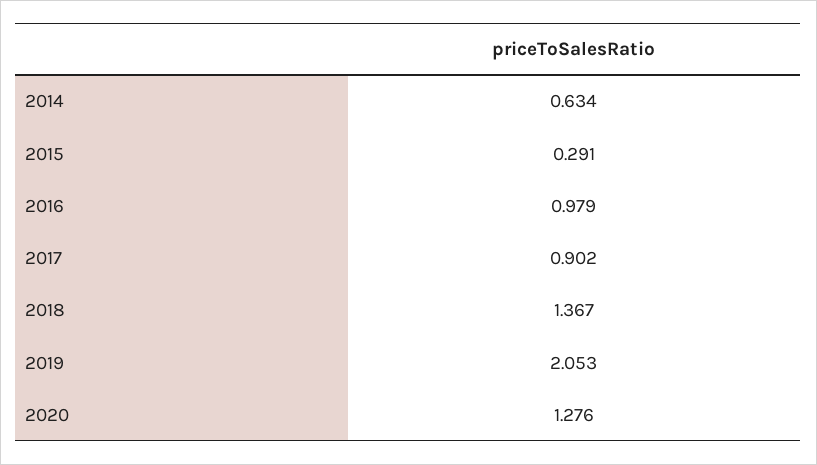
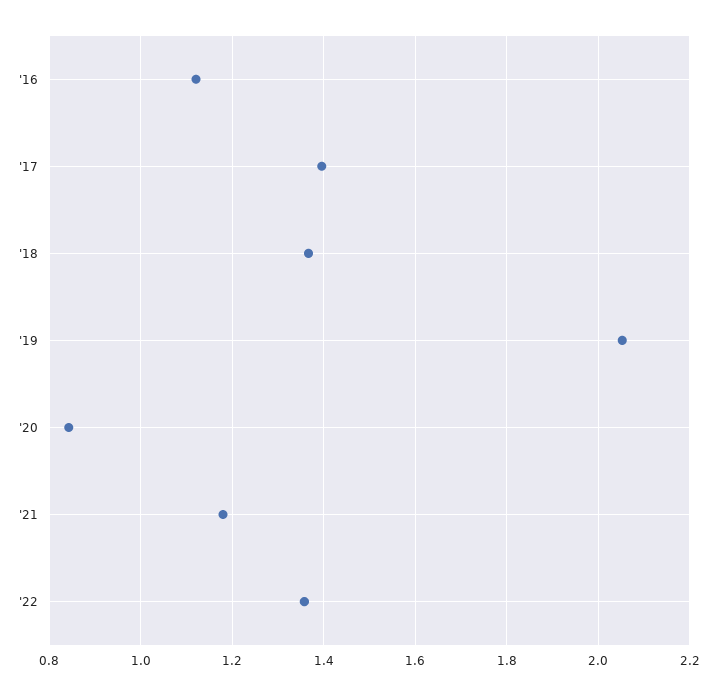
2014: 0.634 -> none
2015: 0.291 -> none
2016: 0.979 -> 1.12
2017: 0.902 -> 1.4
2020: 1.276 -> 0.84
'21: none -> 1.18
'22: none -> 1.36

